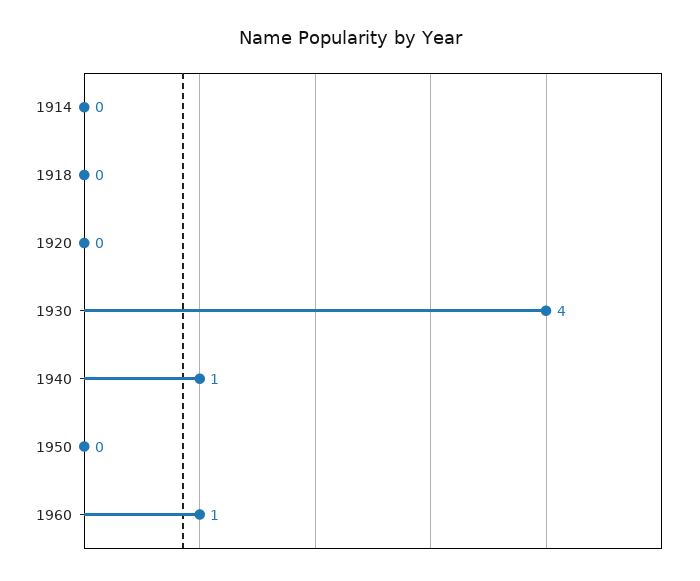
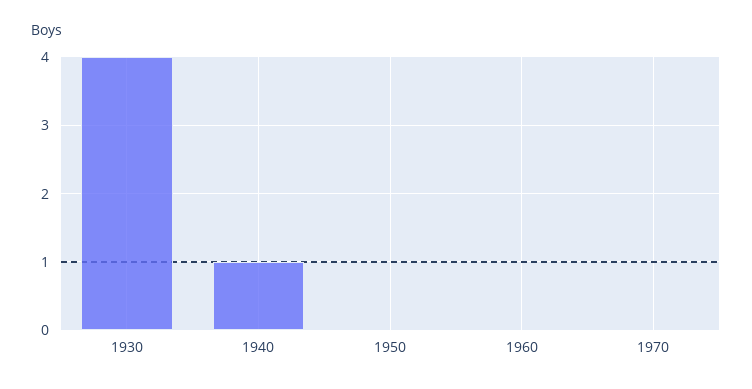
1914: 0 -> none
1918: 0 -> none
1920: 0 -> none
1960: 1 -> 0
1970: none -> 0

